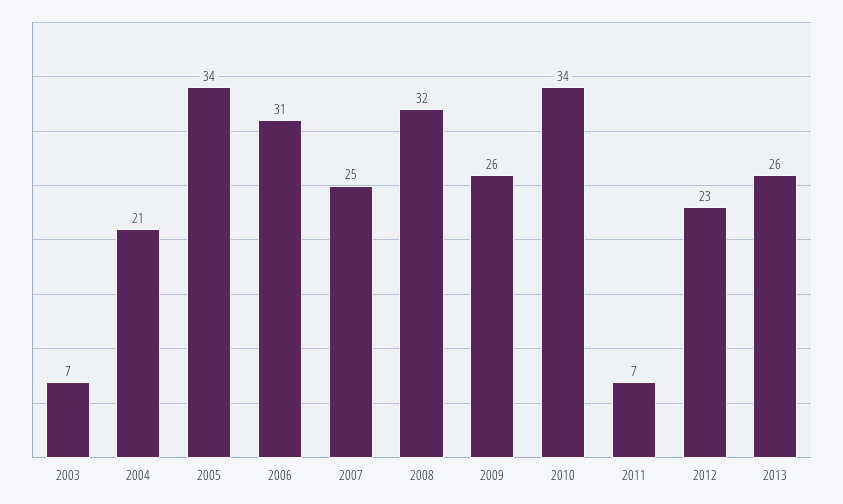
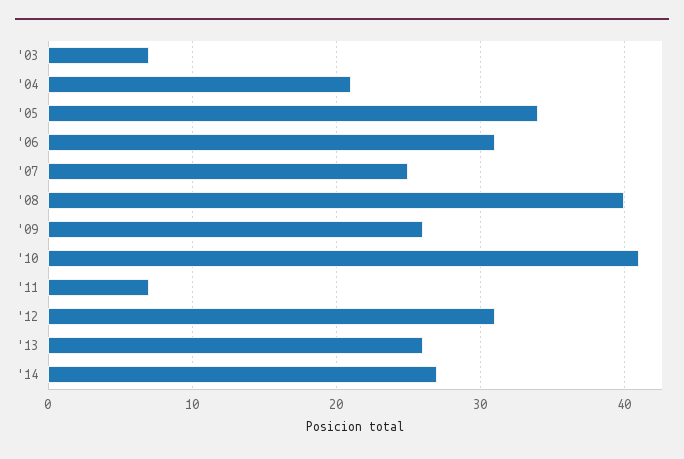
2008: 32 -> 40
2010: 34 -> 41
2012: 23 -> 31
'14: none -> 27

